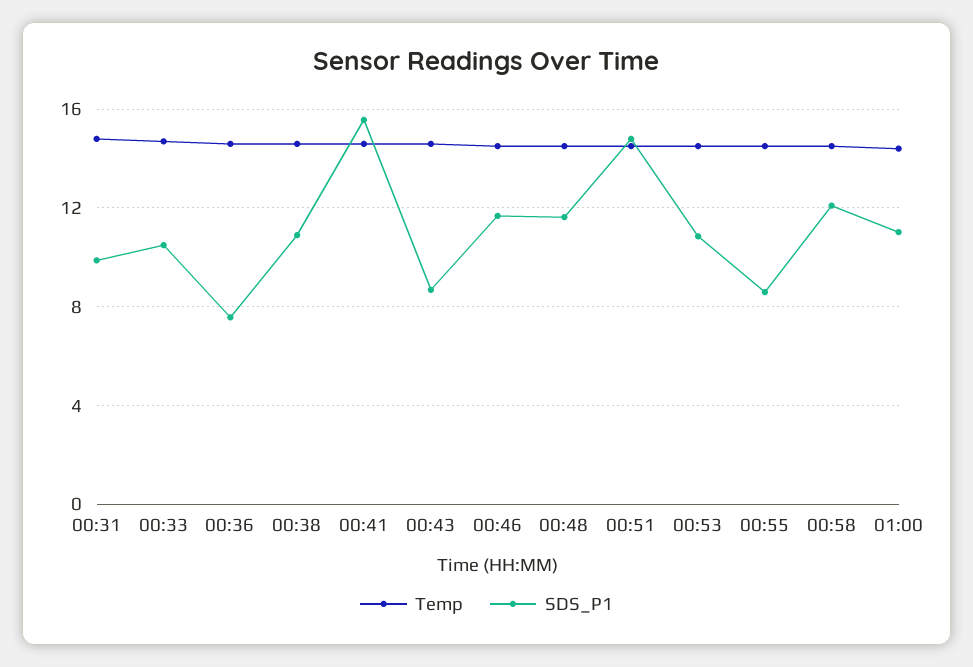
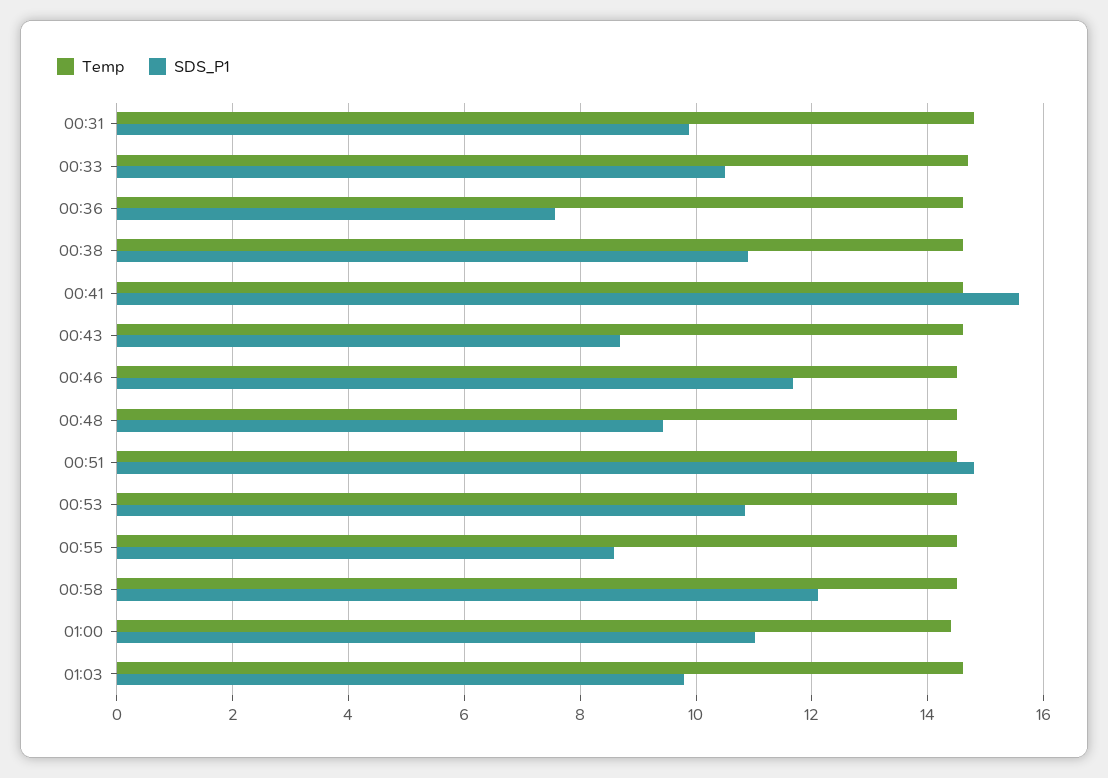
SDS_P1, 00:48: 11.5 -> 9.4
Temp, 01:03: none -> 14.6
SDS_P1, 01:03: none -> 9.8

